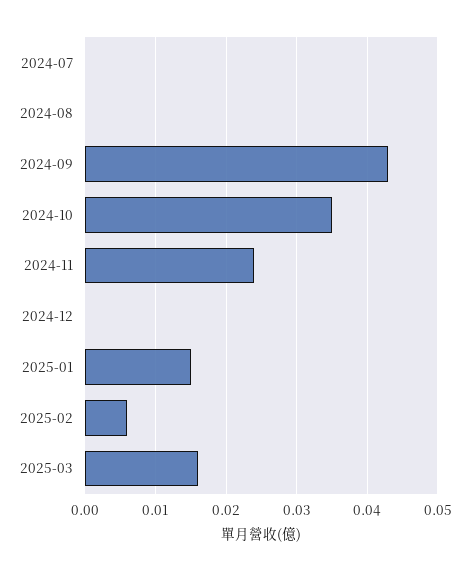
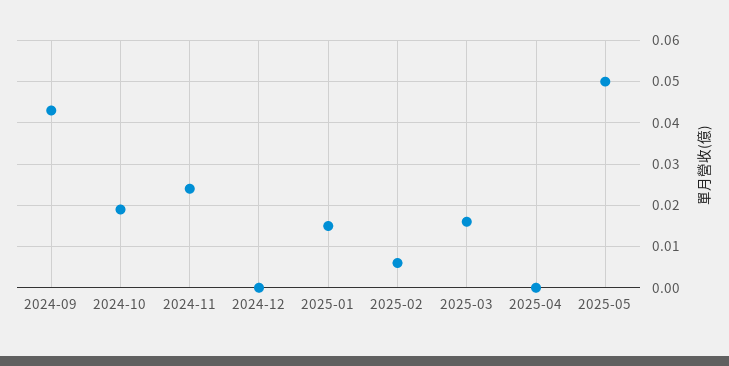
2024-07: 0 -> none
2024-08: 0 -> none
2024-10: 0.035 -> 0.02
2025-04: none -> 0
2025-05: none -> 0.05

